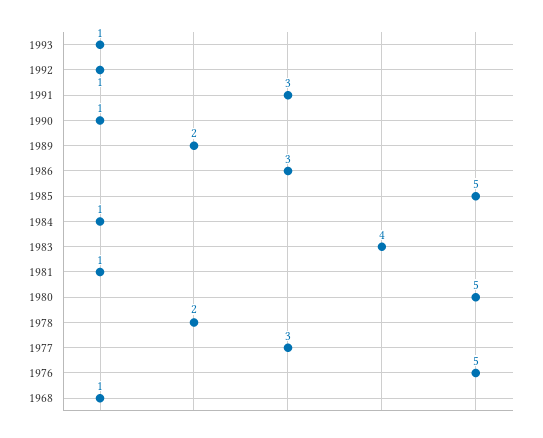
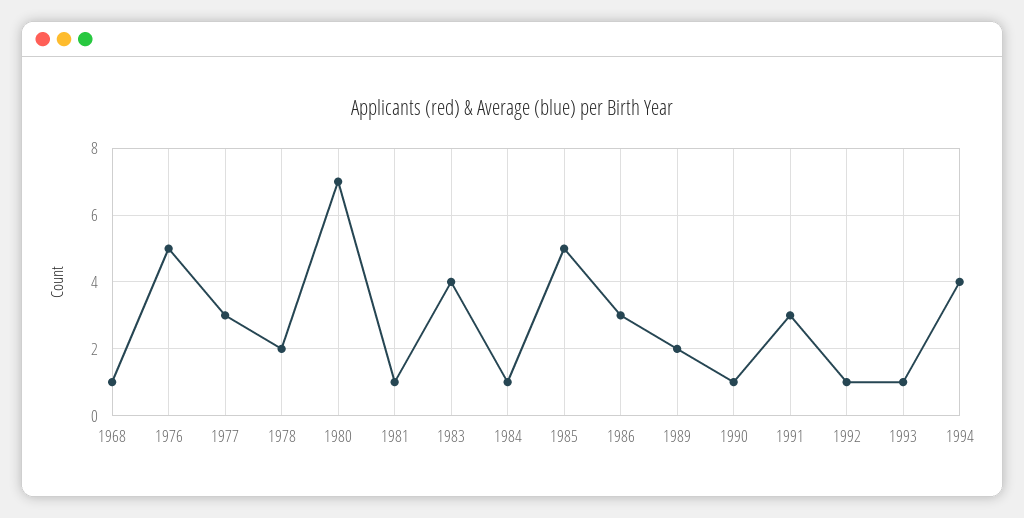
1980: 5 -> 7
1994: none -> 4

